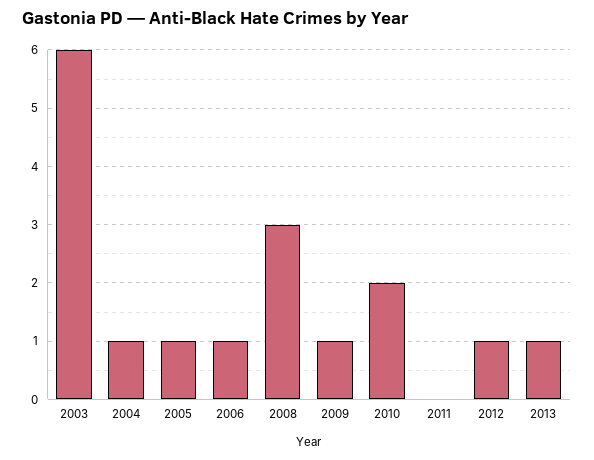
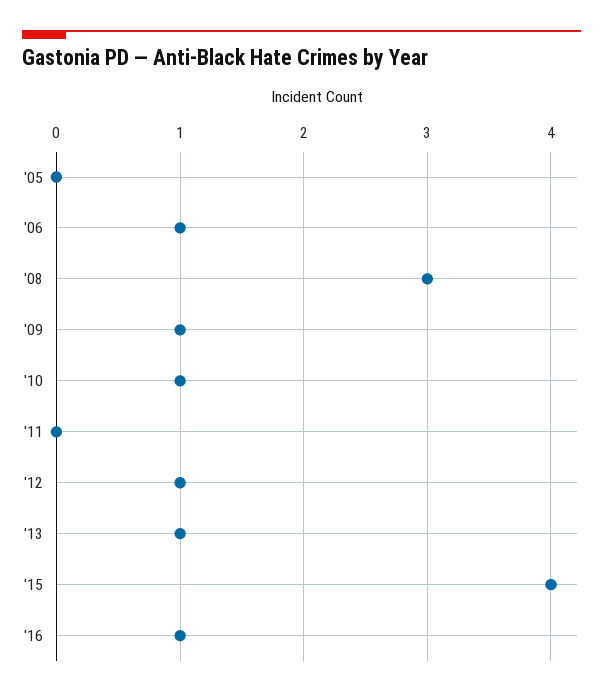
2003: 6 -> none
2004: 1 -> none
2005: 1 -> 0
2010: 2 -> 1
'15: none -> 4
'16: none -> 1

